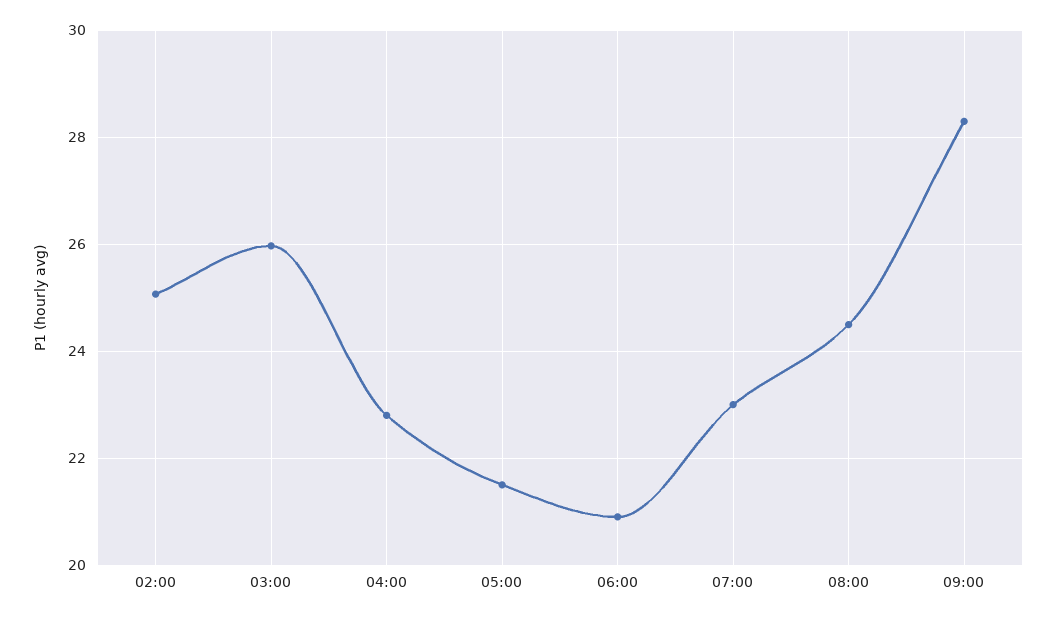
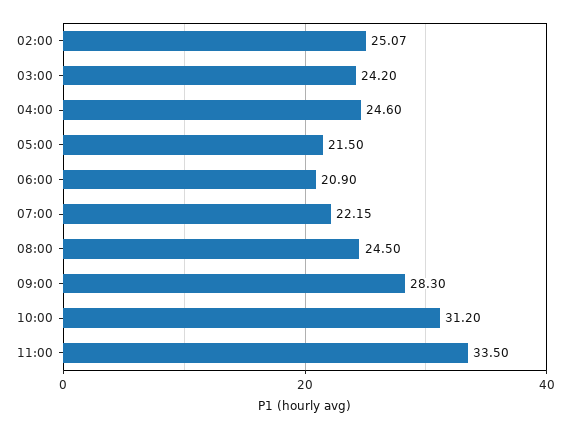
03:00: 26 -> 24.2
04:00: 22.8 -> 24.6
07:00: 23 -> 22.15
10:00: none -> 31.2
11:00: none -> 33.5

